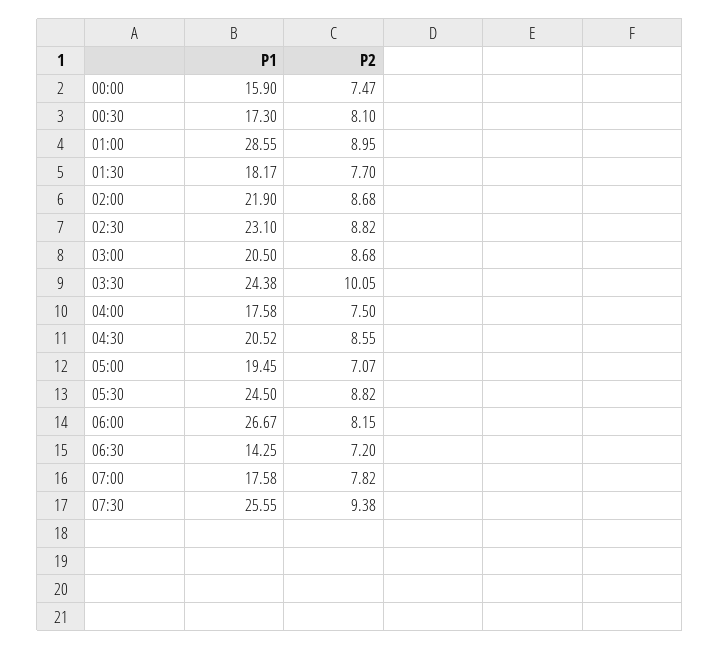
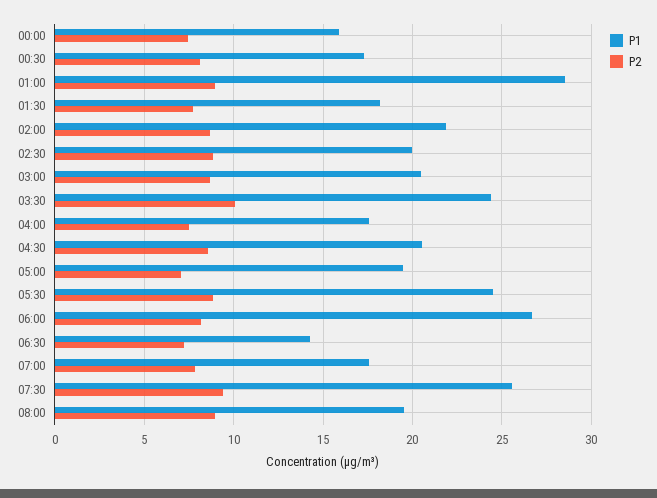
P1, 02:30: 23.1 -> 20
P1, 08:00: none -> 19.5
P2, 08:00: none -> 9

